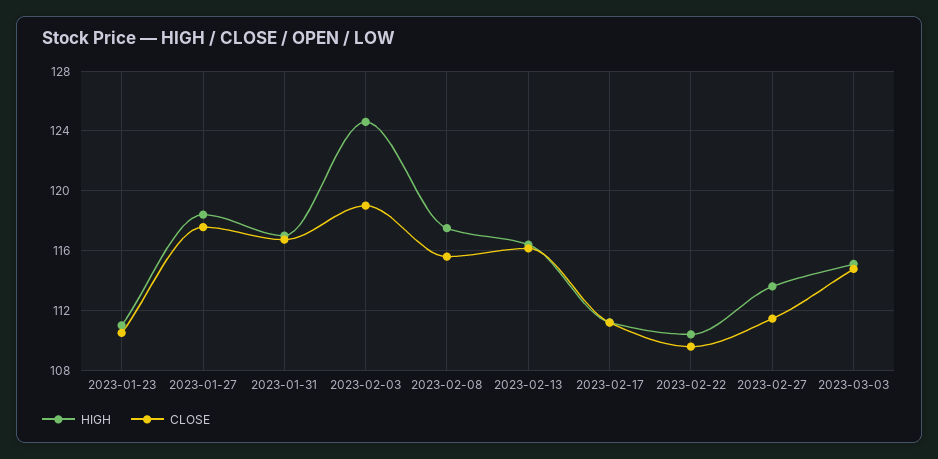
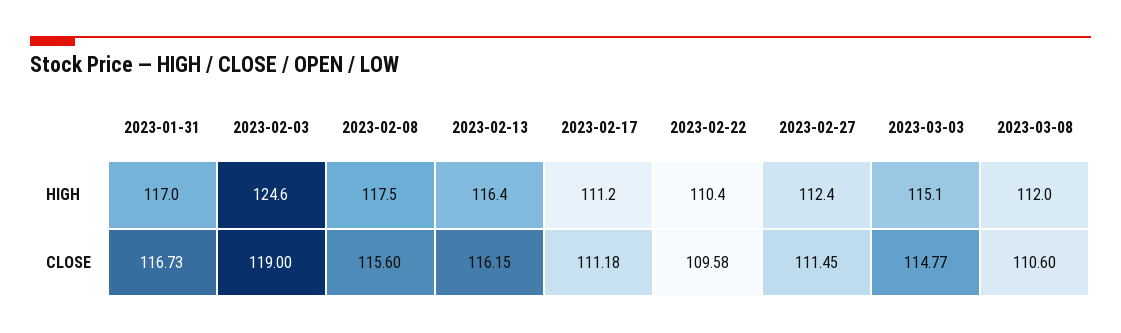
HIGH, 2023-01-23: 111 -> none
CLOSE, 2023-01-23: 110.5 -> none
HIGH, 2023-01-27: 118.5 -> none
CLOSE, 2023-01-27: 117.5 -> none
HIGH, 2023-02-27: 113.5 -> 112.4
HIGH, 2023-03-08: none -> 112
CLOSE, 2023-03-08: none -> 110.6

